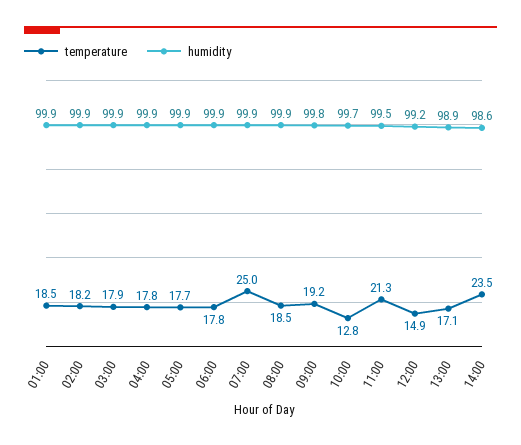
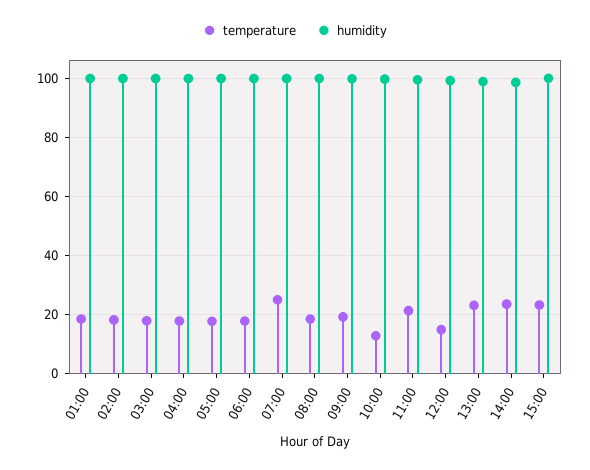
temperature, 13:00: 17.1 -> 22.5
temperature, 15:00: none -> 22.5
humidity, 15:00: none -> 100

